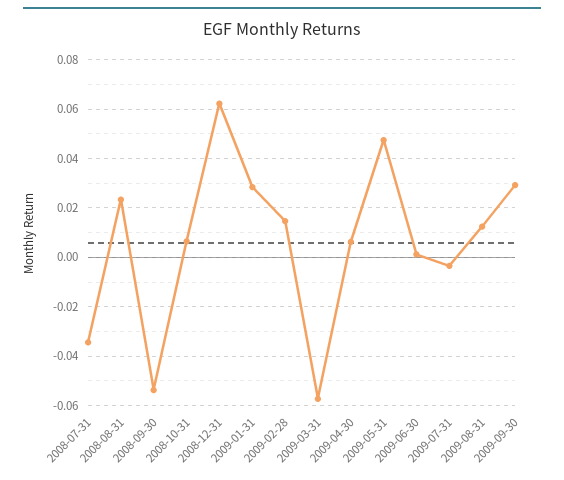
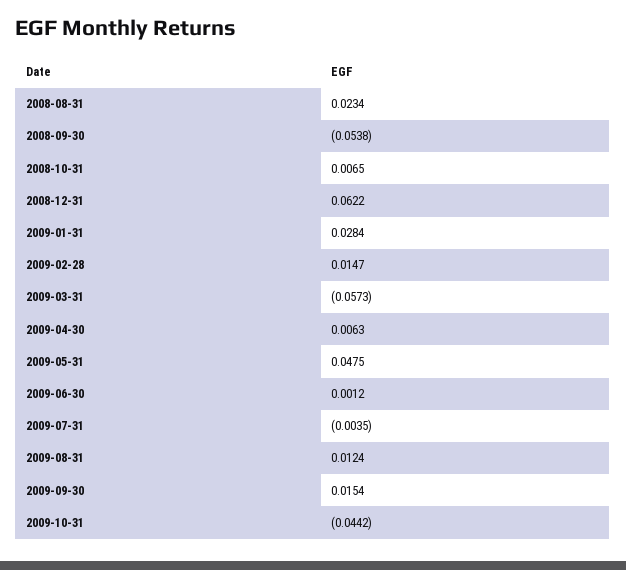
2008-07-31: -0.035 -> none
2009-09-30: 0.03 -> 0.0154
2009-10-31: none -> -0.0442

